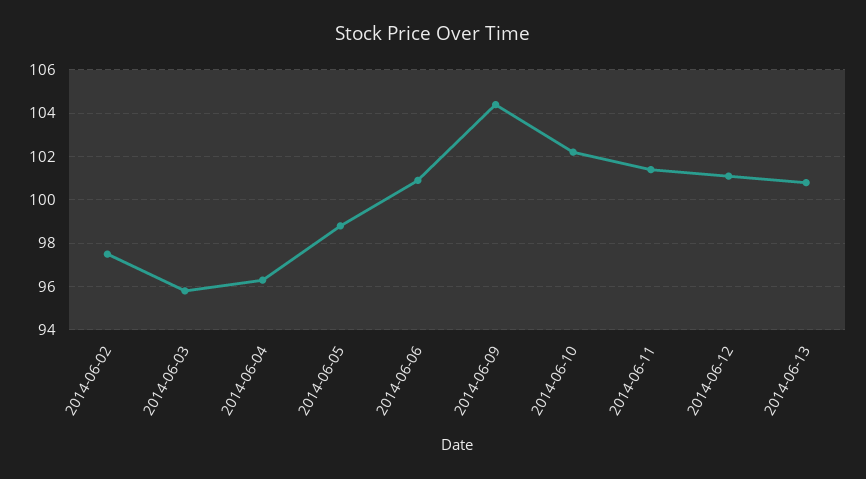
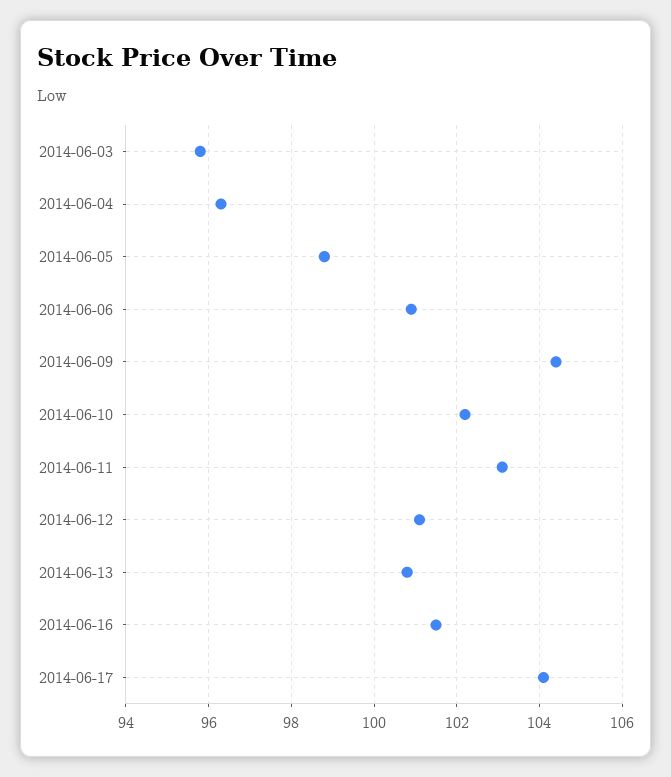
2014-06-02: 97.5 -> none
2014-06-11: 101.5 -> 103
2014-06-16: none -> 101.5
2014-06-17: none -> 104

